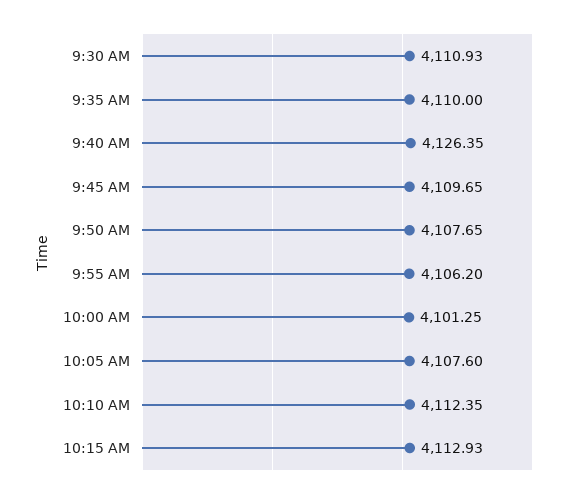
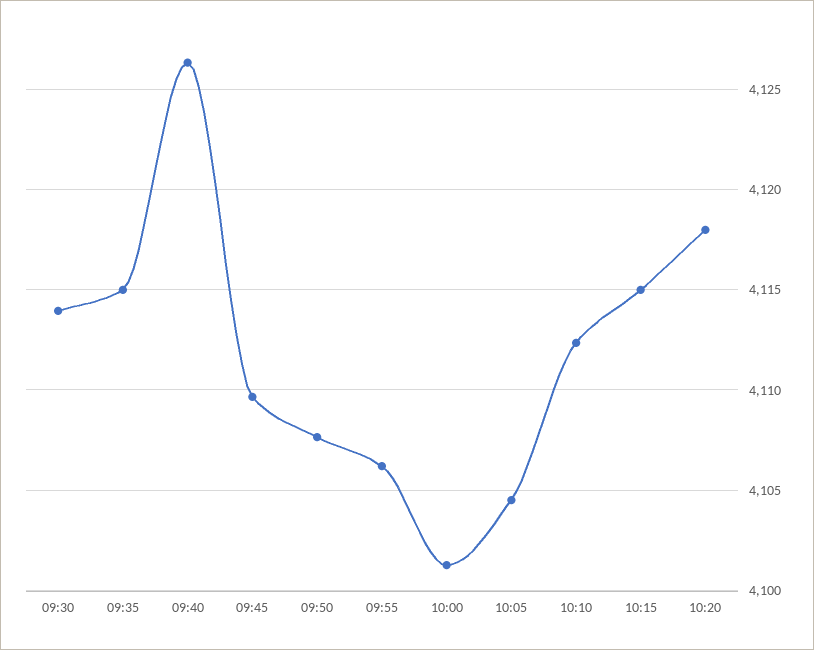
9:30 AM: 4110.93 -> 4114
9:35 AM: 4110 -> 4115
10:05 AM: 4107.6 -> 4104.5
10:15 AM: 4112.93 -> 4115
10:20: none -> 4118

